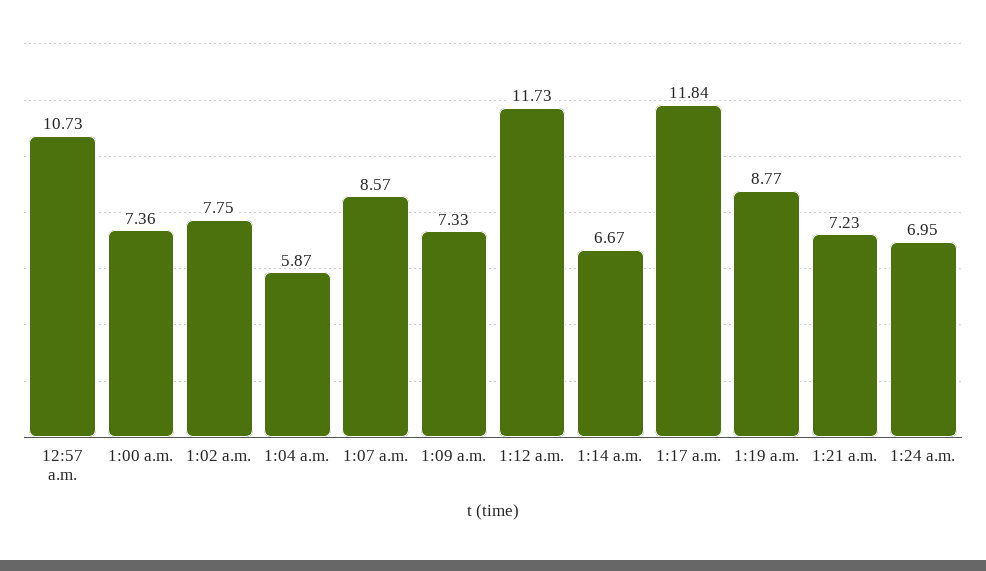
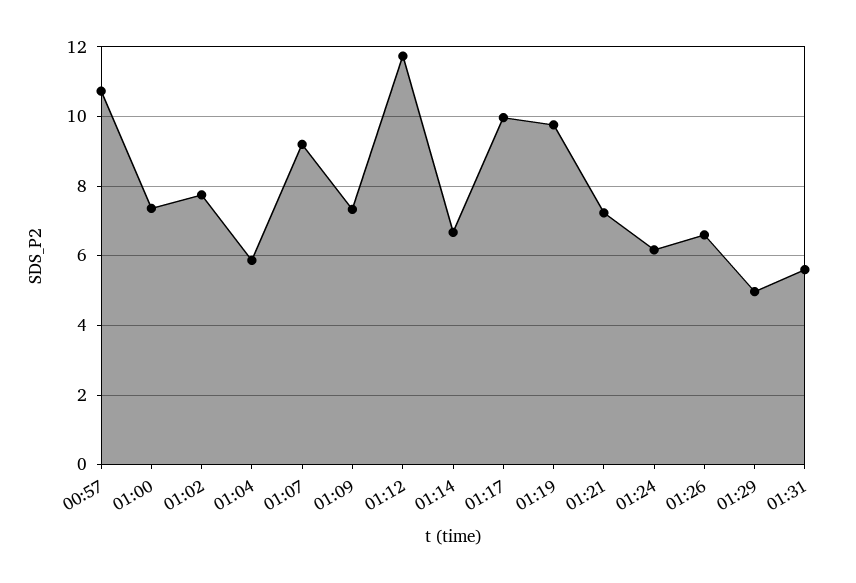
1:07 a.m.: 8.57 -> 9.2
1:17 a.m.: 11.84 -> 10
1:19 a.m.: 8.77 -> 9.8
1:24 a.m.: 6.95 -> 6.2
01:26: none -> 6.6
01:29: none -> 5
01:31: none -> 5.6

